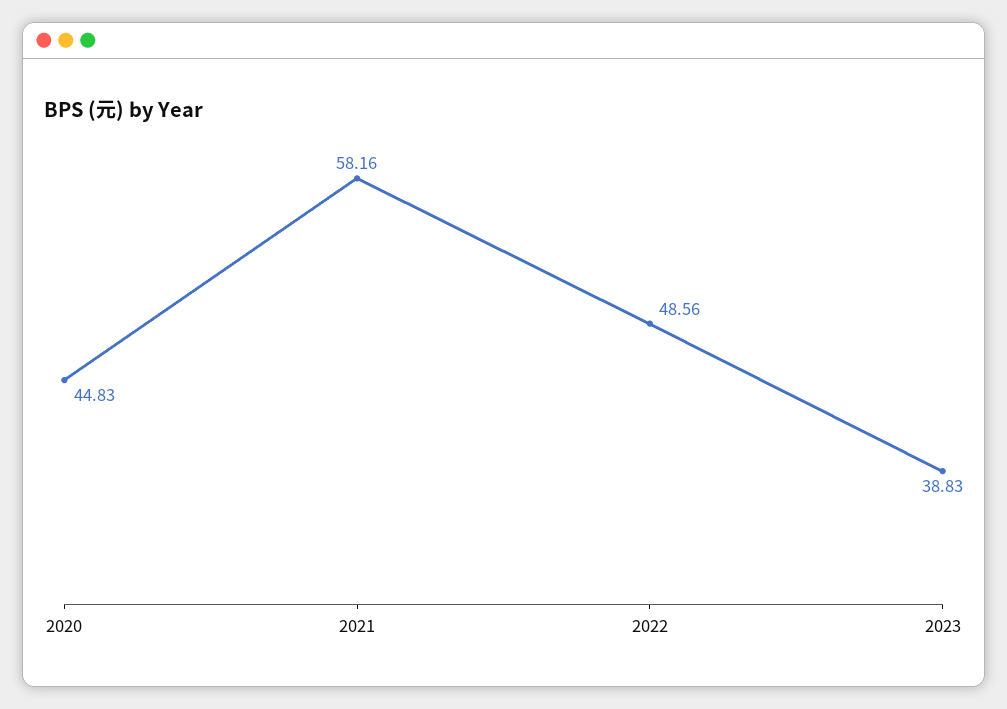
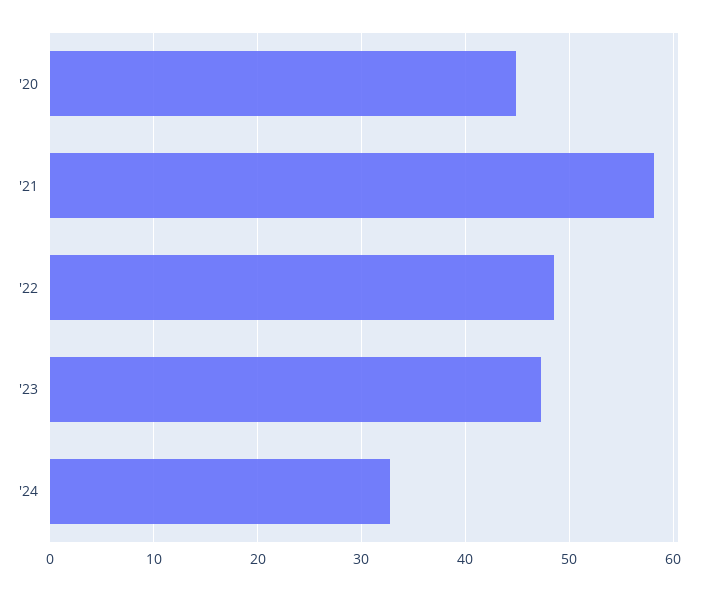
2023: 38.83 -> 47
'24: none -> 33

